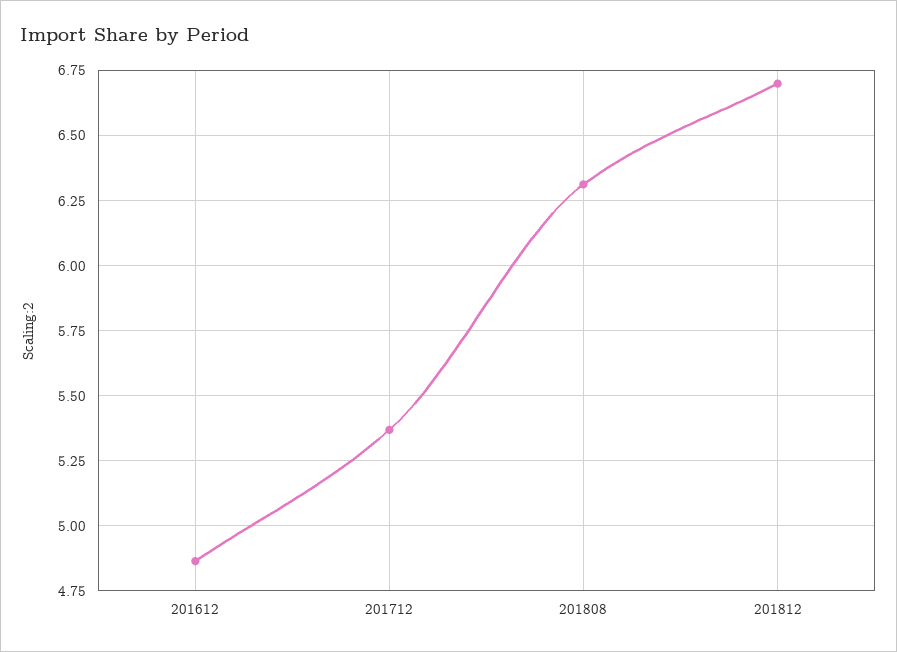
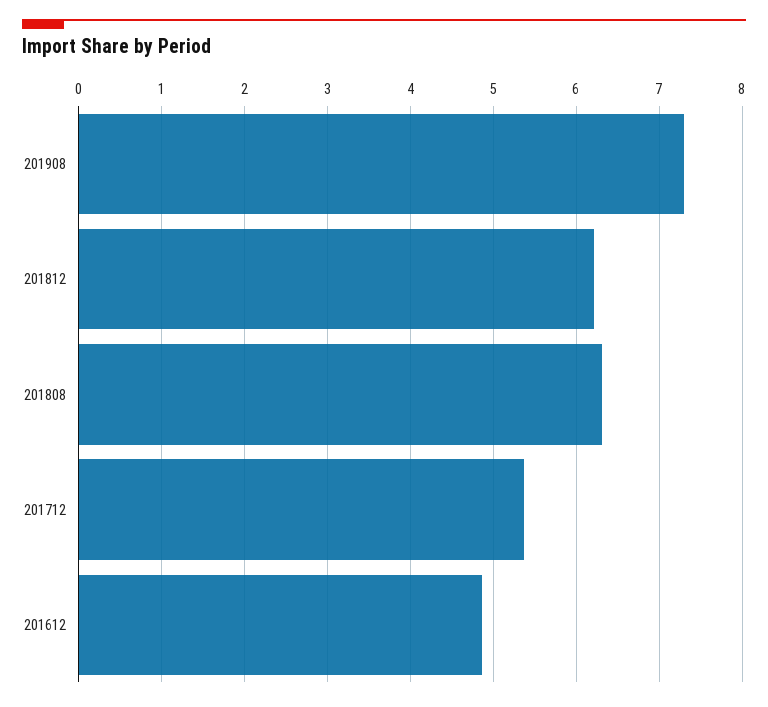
201812: 6.7 -> 6.2
201908: none -> 7.3

